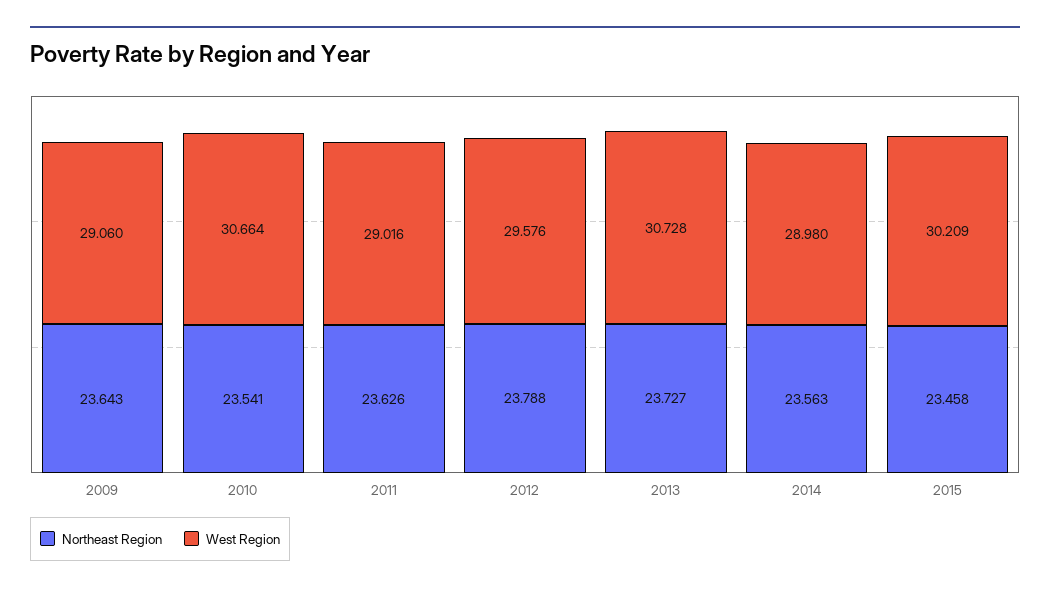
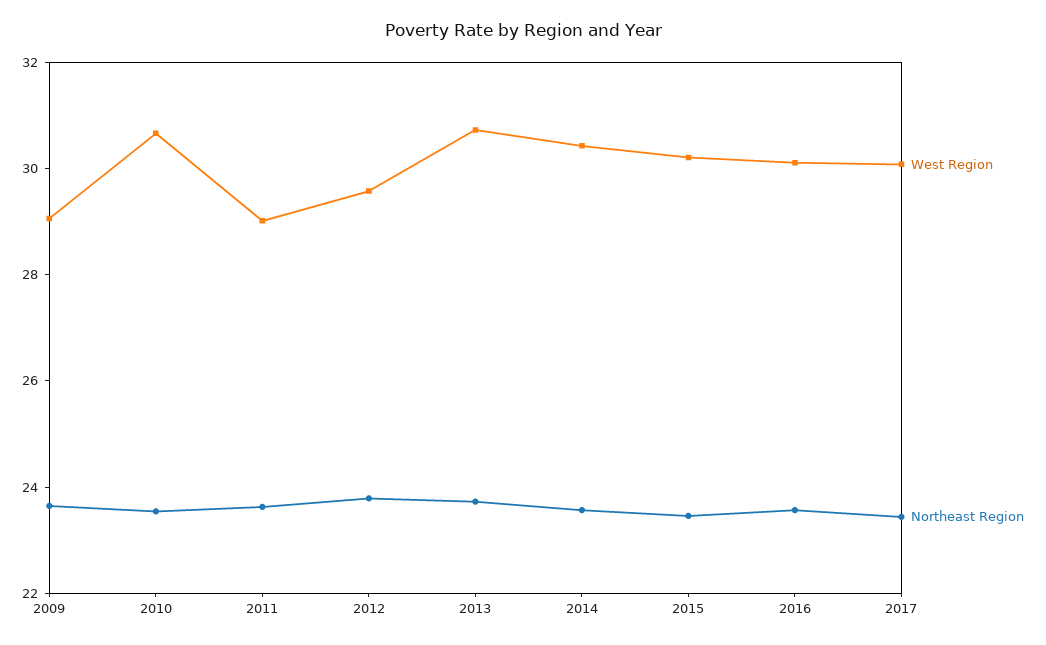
West Region, 2014: 28.98 -> 30.5
West Region, 2016: none -> 30
Northeast Region, 2016: none -> 23.5
West Region, 2017: none -> 30
Northeast Region, 2017: none -> 23.5

